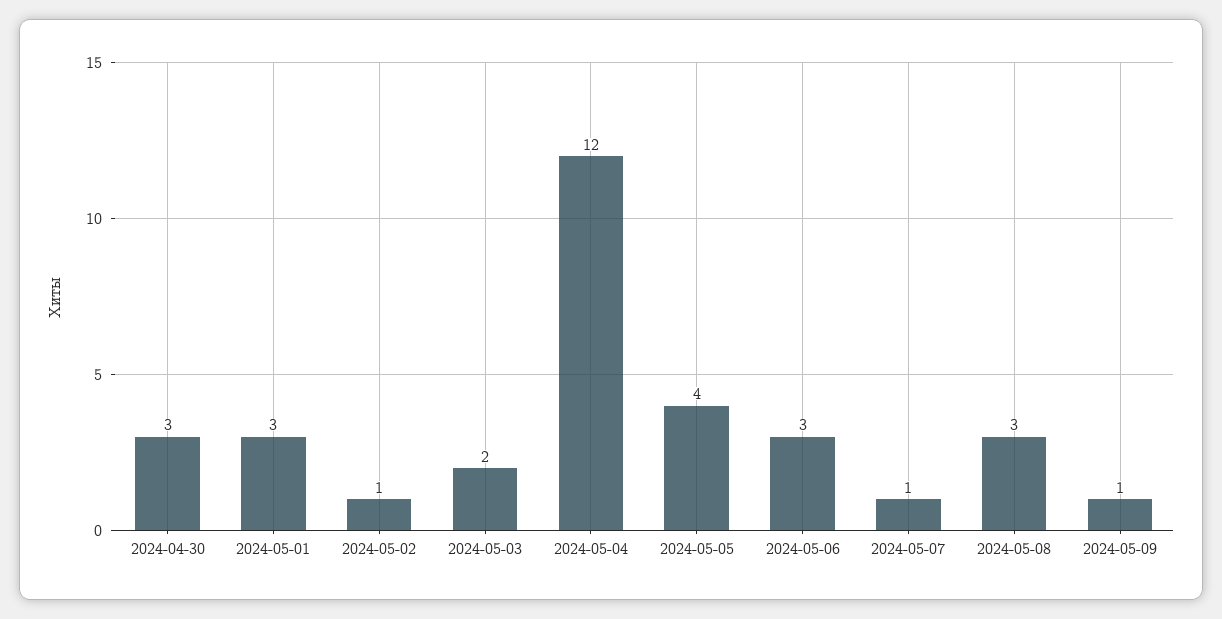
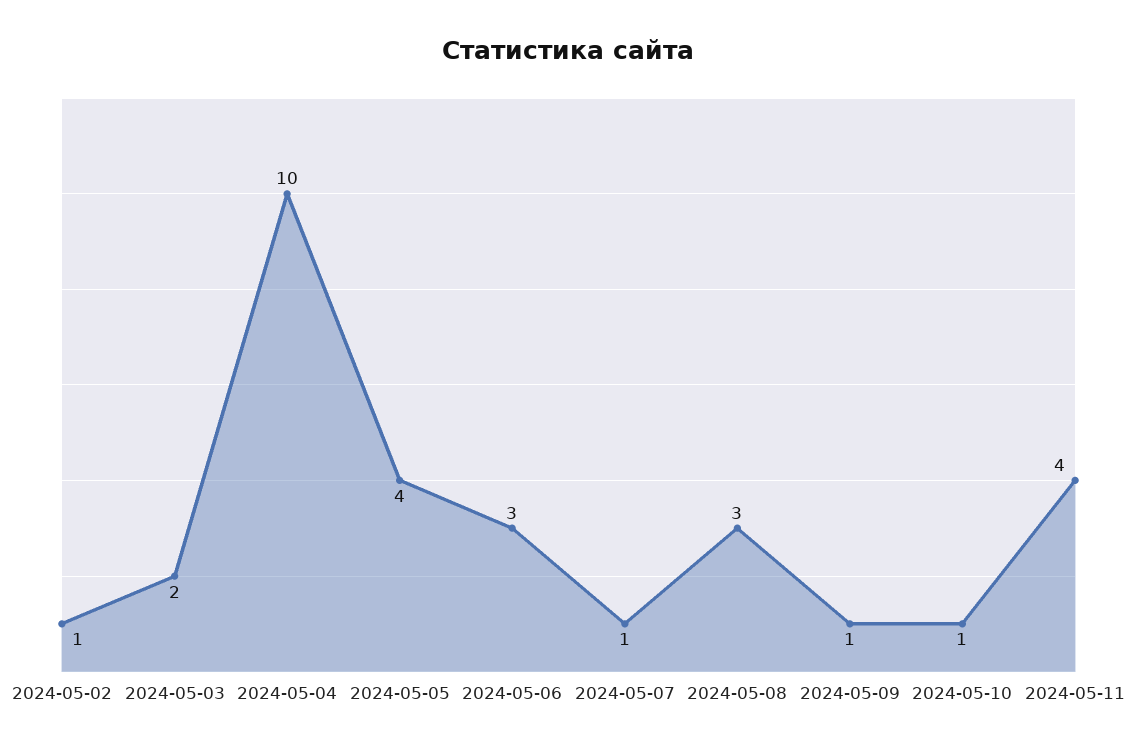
2024-04-30: 3 -> none
2024-05-01: 3 -> none
2024-05-04: 12 -> 10
2024-05-10: none -> 1
2024-05-11: none -> 4

